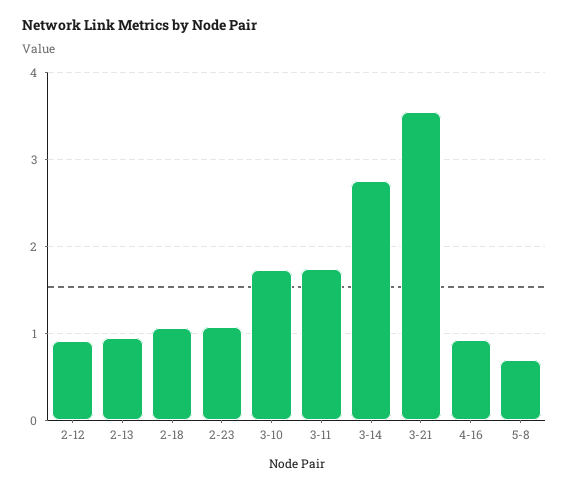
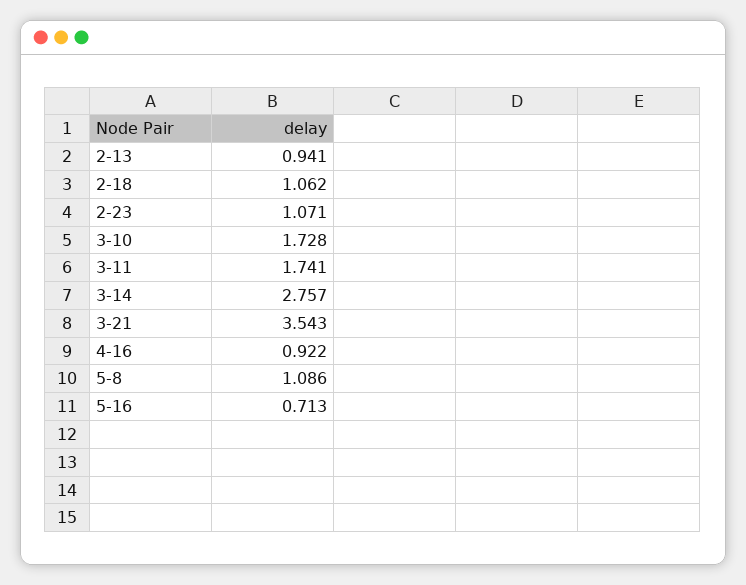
2-12: 0.9 -> none
5-8: 0.7 -> 1.086
5-16: none -> 0.713

